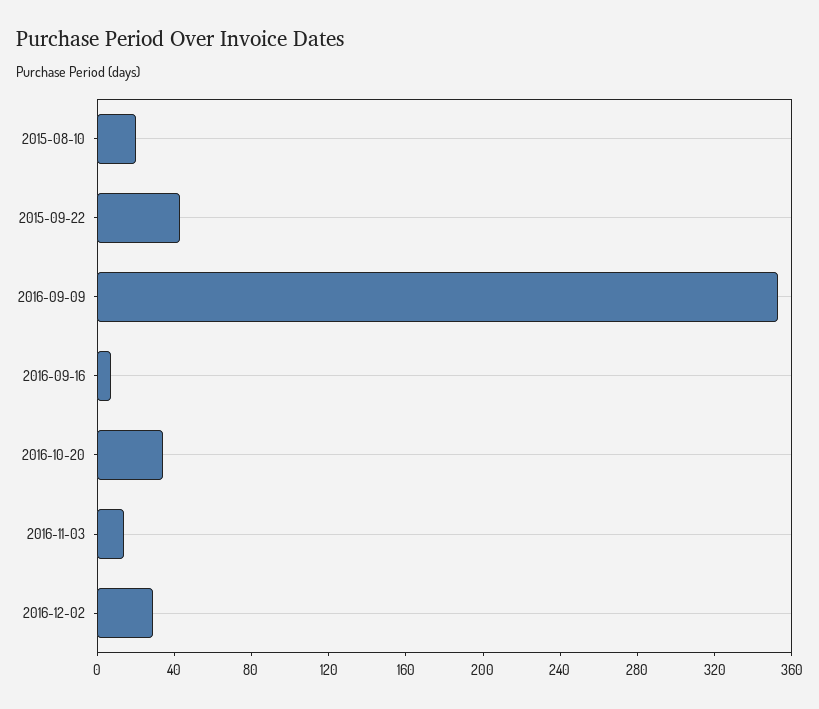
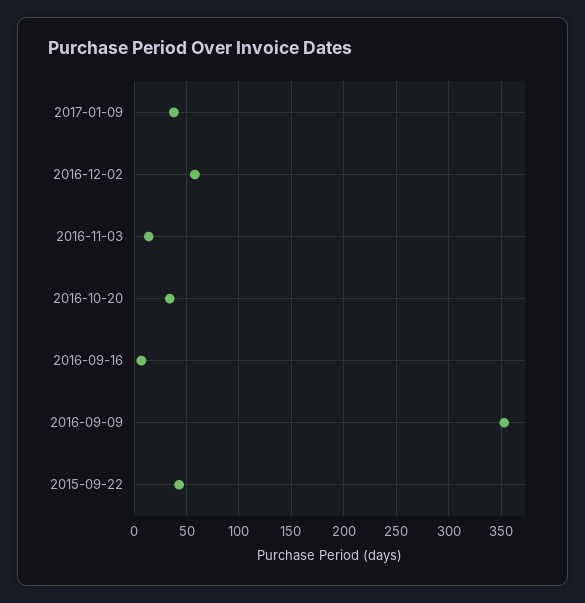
2015-08-10: 20 -> none
2016-12-02: 30 -> 60
2017-01-09: none -> 40

